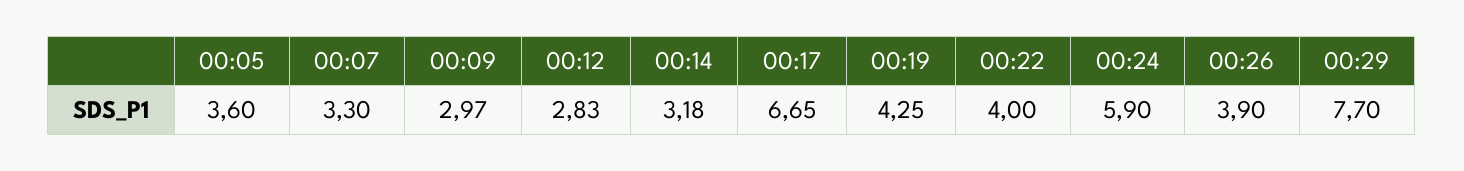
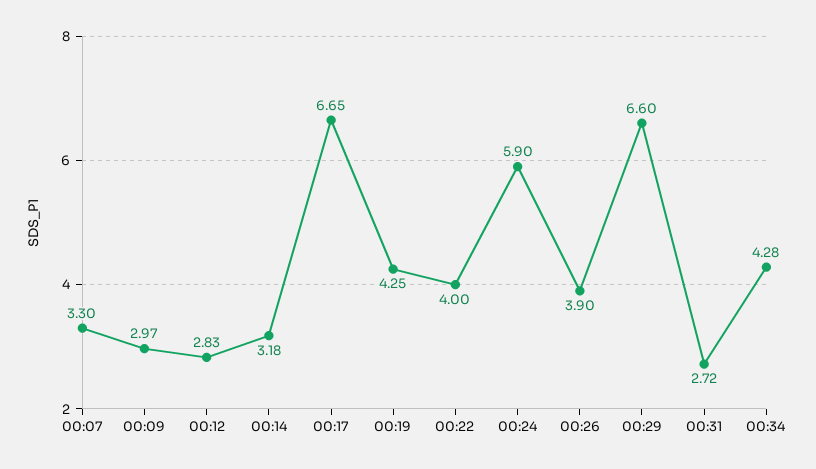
00:05: 3.6 -> none
00:29: 7.7 -> 6.6
00:31: none -> 2.72
00:34: none -> 4.28

